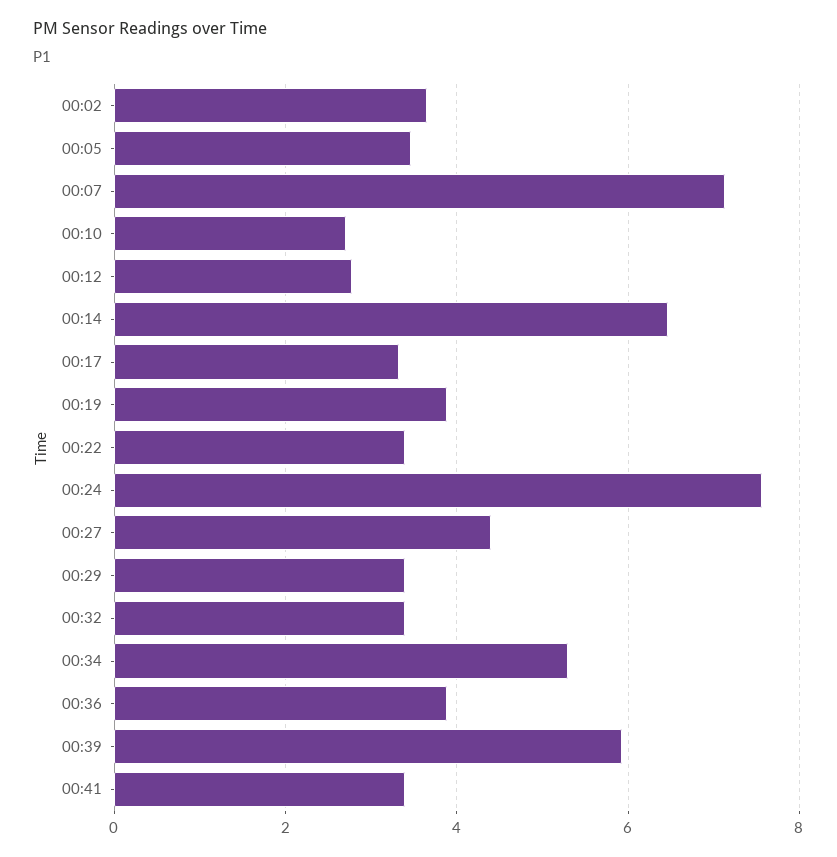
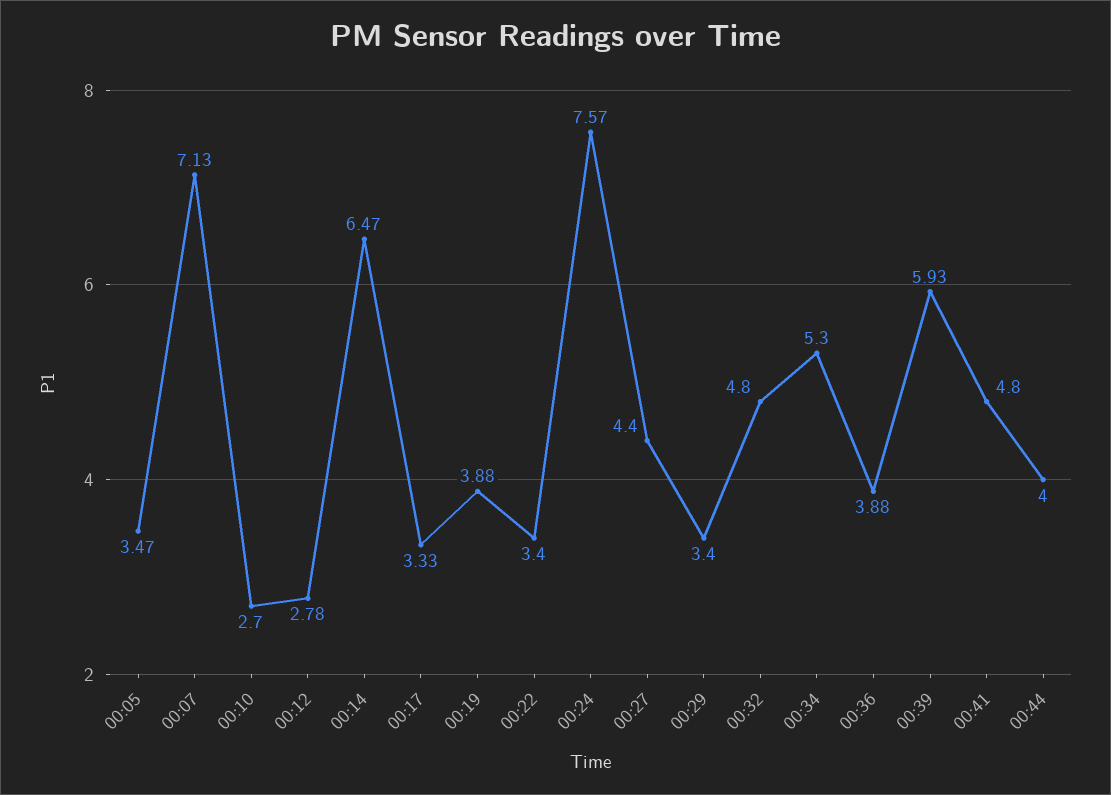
00:02: 3.6 -> none
00:32: 3.4 -> 4.8
00:41: 3.4 -> 4.8
00:44: none -> 4

